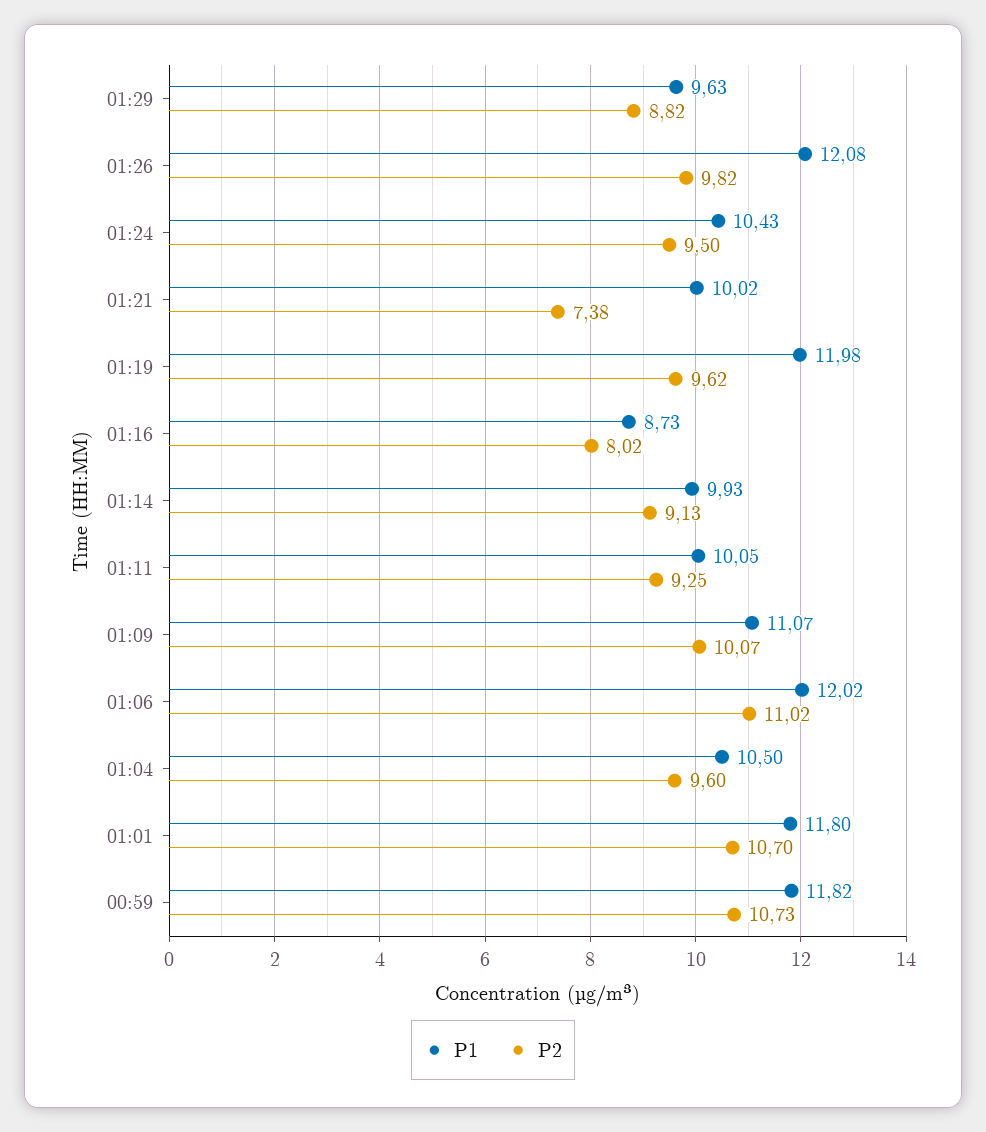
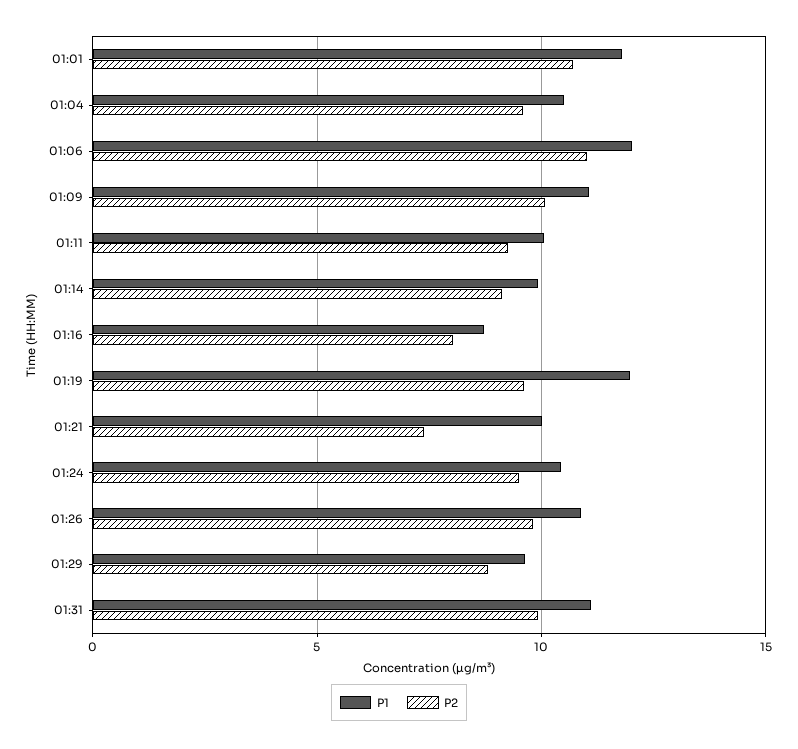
P1, 01:26: 12.08 -> 11
P1, 00:59: 11.82 -> none
P2, 00:59: 10.73 -> none
P1, 01:31: none -> 11
P2, 01:31: none -> 10

